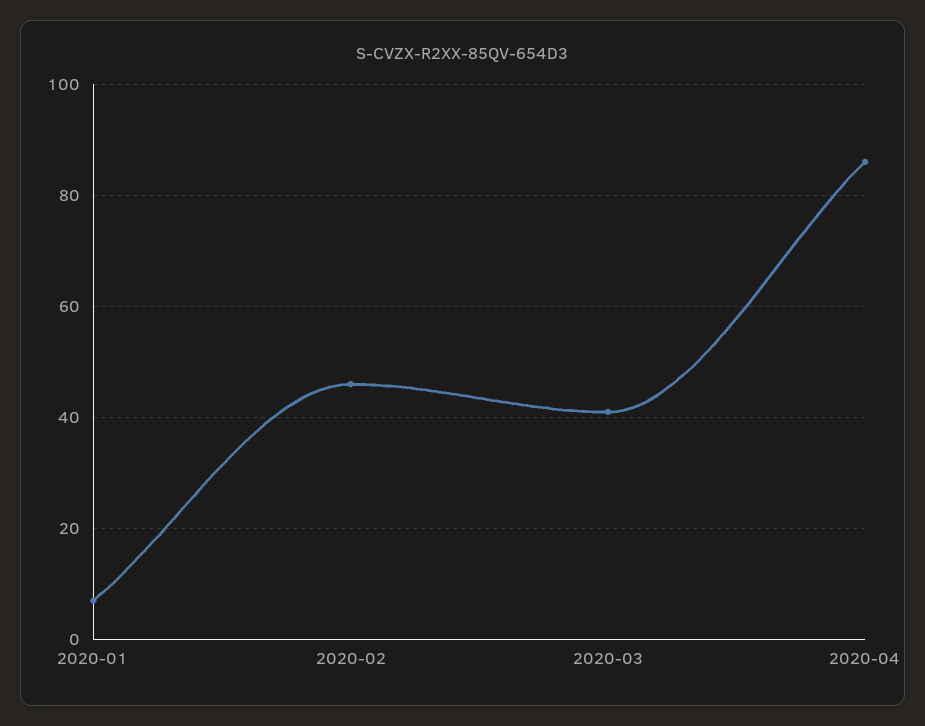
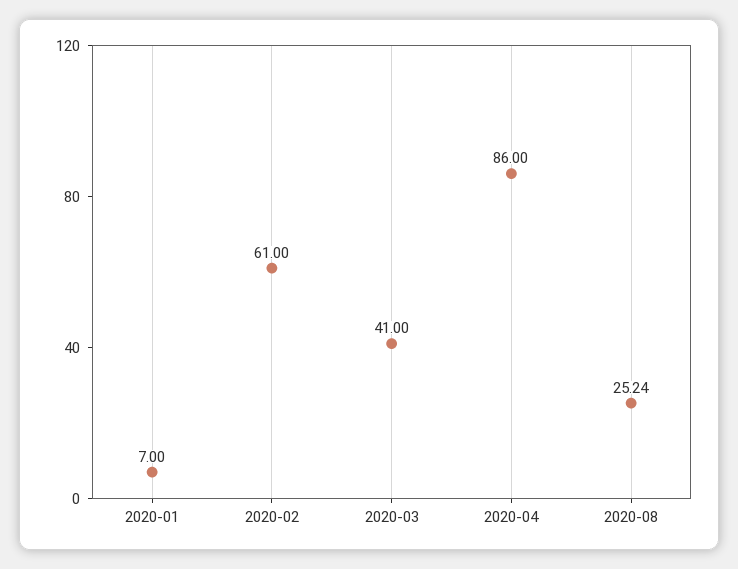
2020-02: 45 -> 61
2020-08: none -> 25.24

